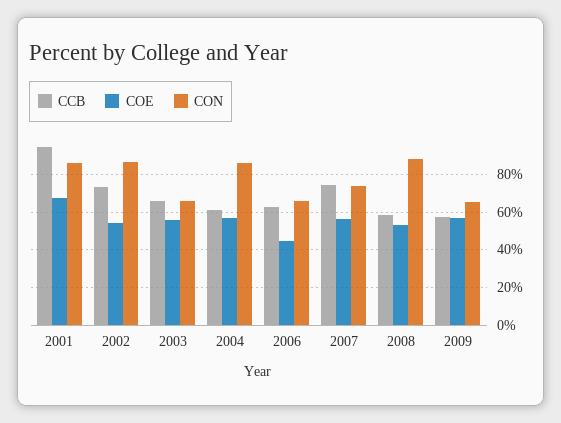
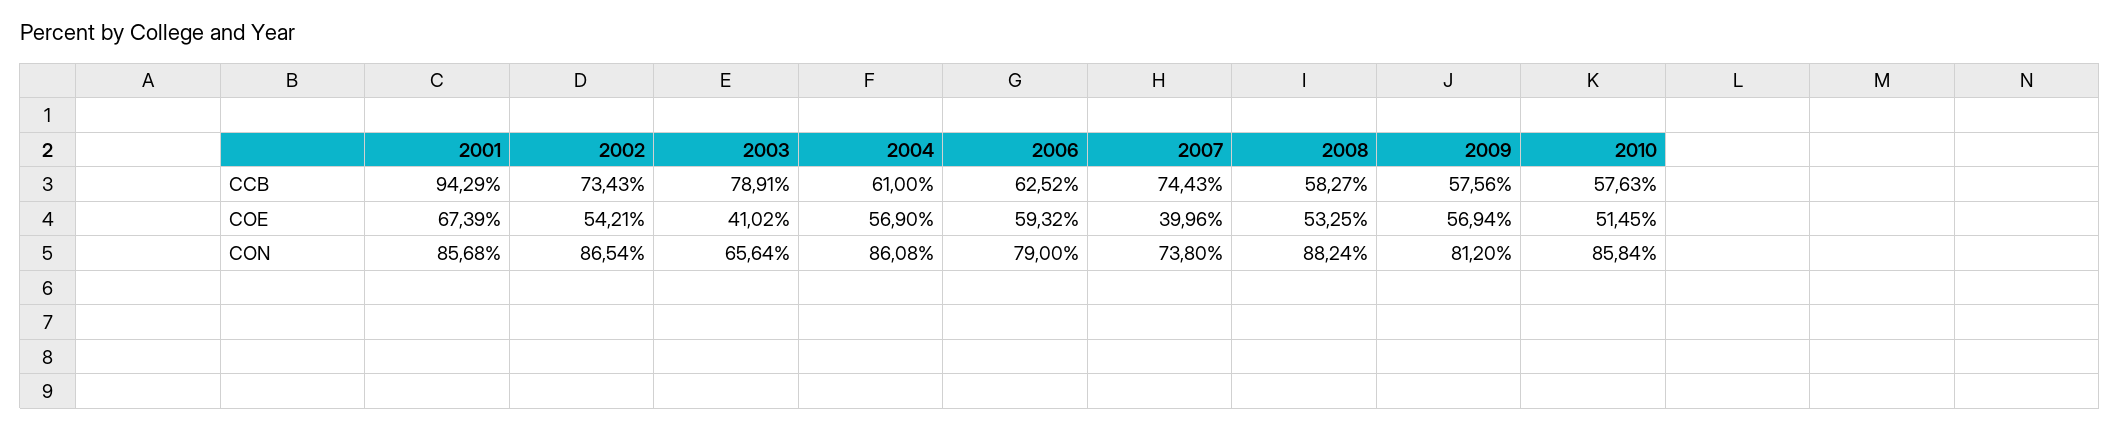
CCB, 2003: 65 -> 78.91
COE, 2003: 55 -> 41.02
COE, 2006: 45 -> 59.32
CON, 2006: 65 -> 79
COE, 2007: 55 -> 39.96
CON, 2009: 65 -> 81.2
CCB, 2010: none -> 57.63
COE, 2010: none -> 51.45
CON, 2010: none -> 85.84

